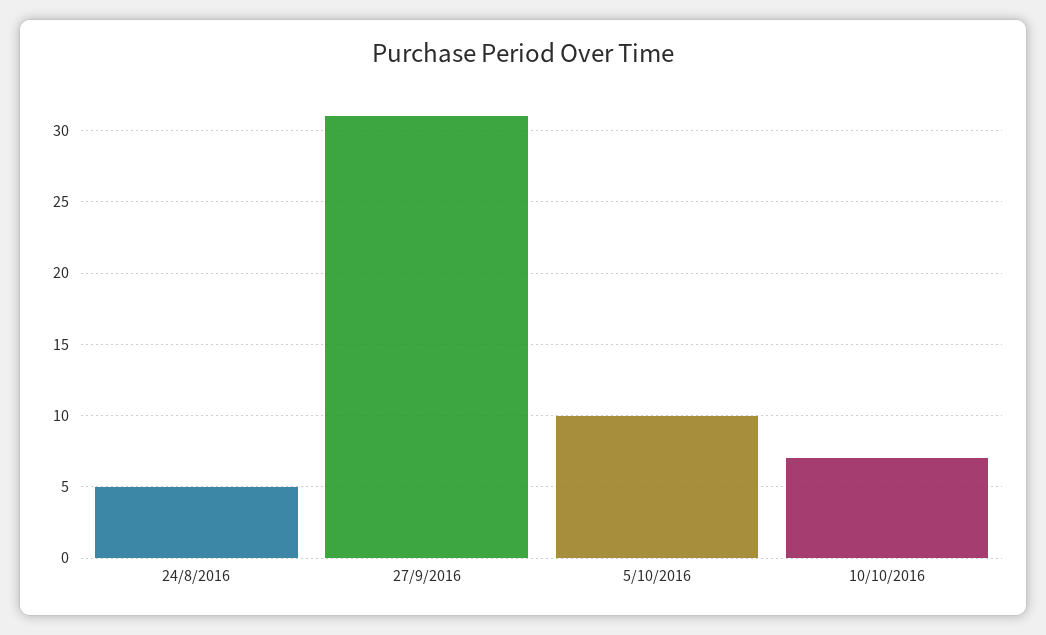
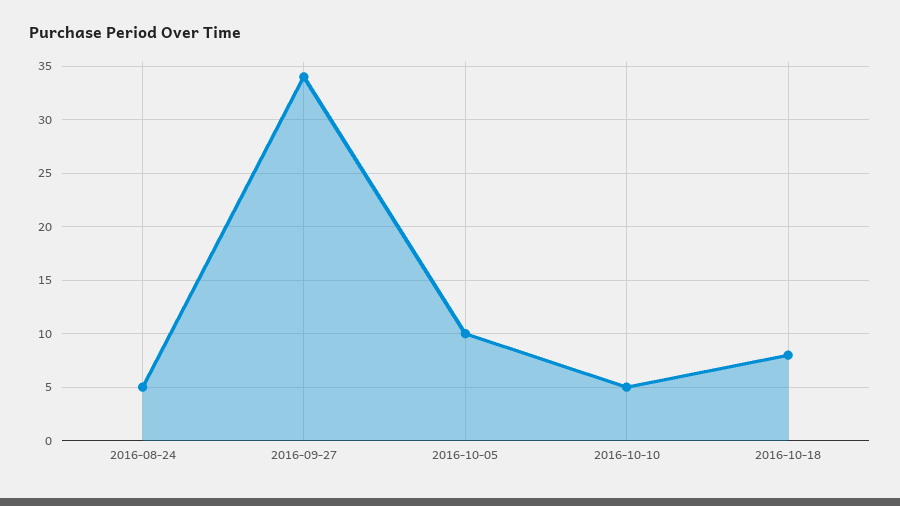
27/9/2016: 31 -> 34
10/10/2016: 7 -> 5
2016-10-18: none -> 8

